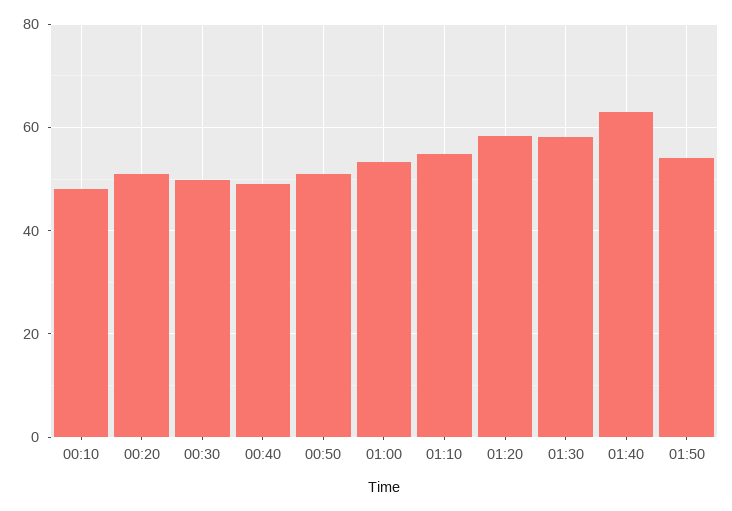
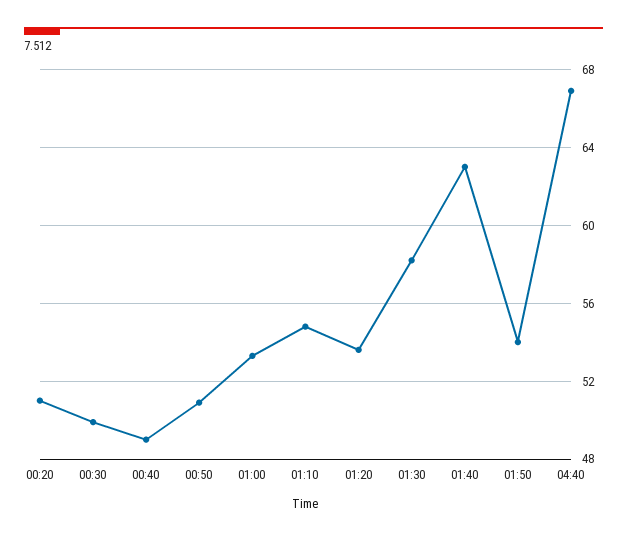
00:10: 48 -> none
01:20: 58 -> 53.5
04:40: none -> 67

